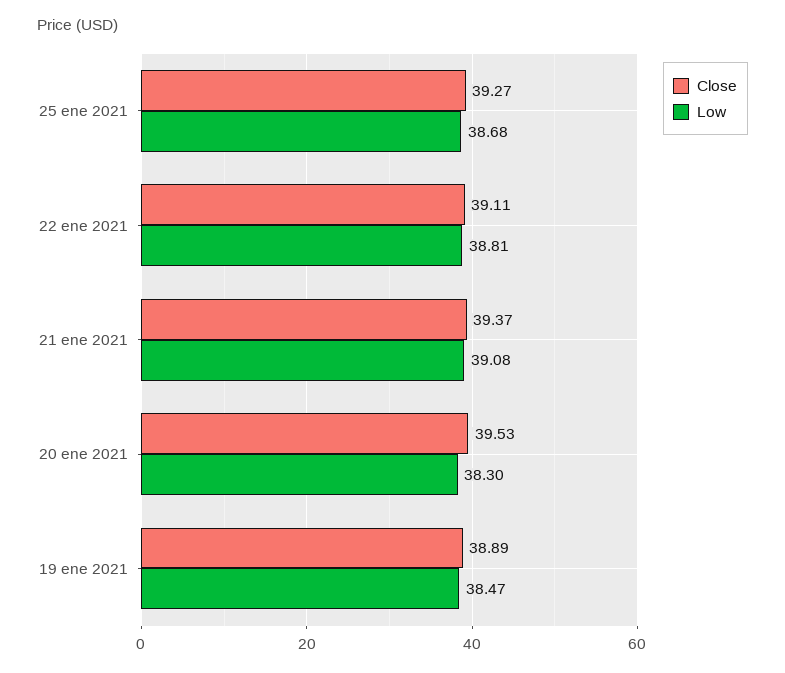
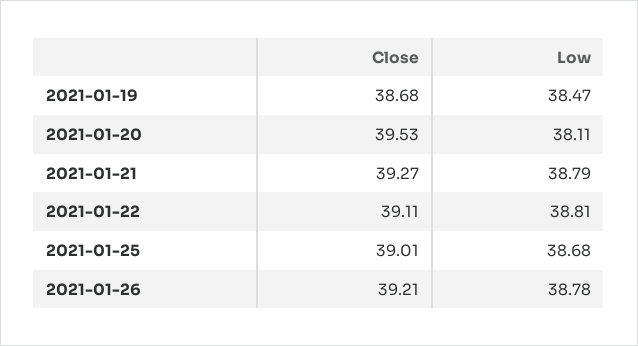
Close, 25 ene 2021: 39.27 -> 39.01
Close, 21 ene 2021: 39.37 -> 39.27
Low, 21 ene 2021: 39.08 -> 38.79
Low, 20 ene 2021: 38.3 -> 38.11
Close, 19 ene 2021: 38.89 -> 38.68
Close, 2021-01-26: none -> 39.21
Low, 2021-01-26: none -> 38.78

